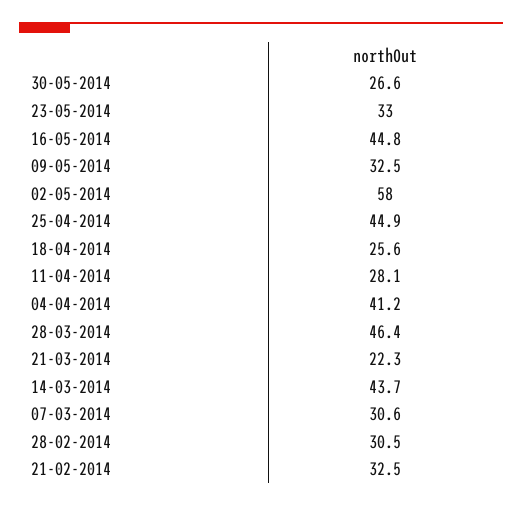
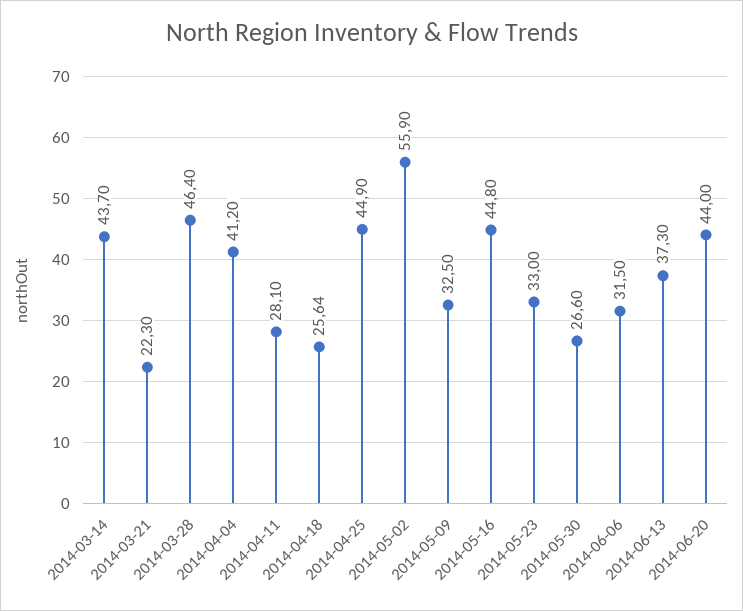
02-05-2014: 58 -> 55.9
07-03-2014: 30.6 -> none
28-02-2014: 30.5 -> none
21-02-2014: 32.5 -> none
2014-06-06: none -> 31.5
2014-06-13: none -> 37.3
2014-06-20: none -> 44

